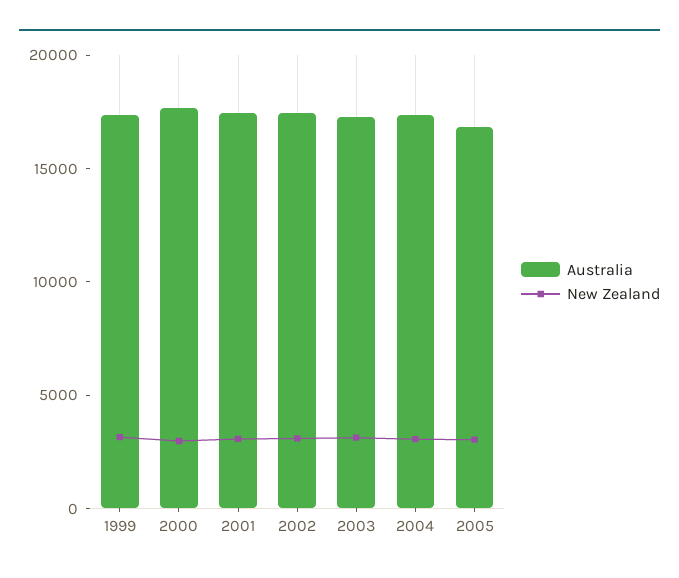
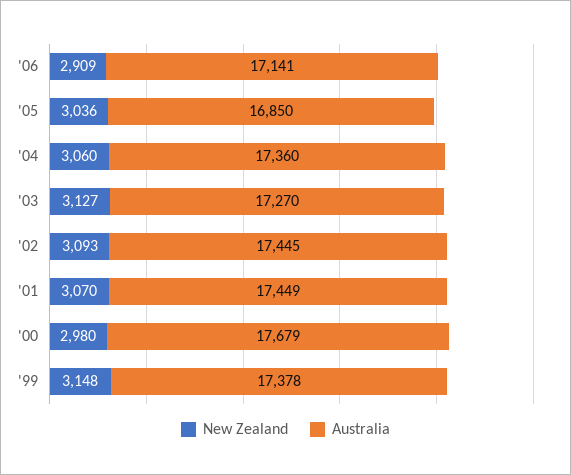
New Zealand, '06: none -> 2909
Australia, '06: none -> 17141

